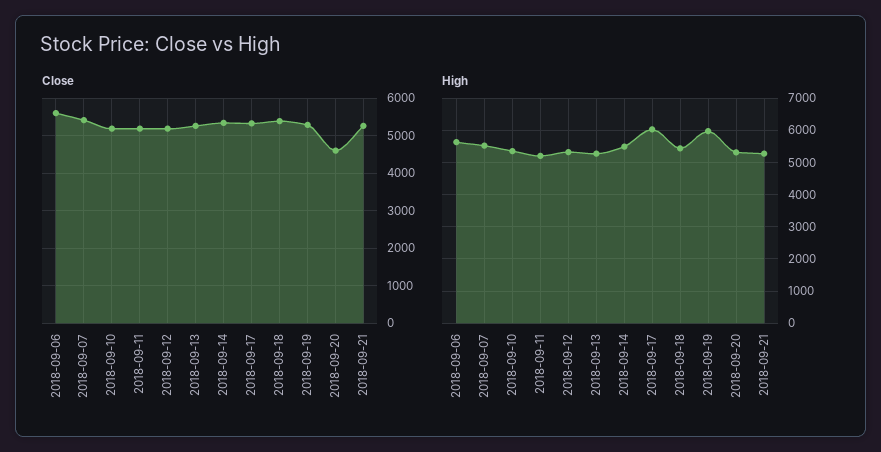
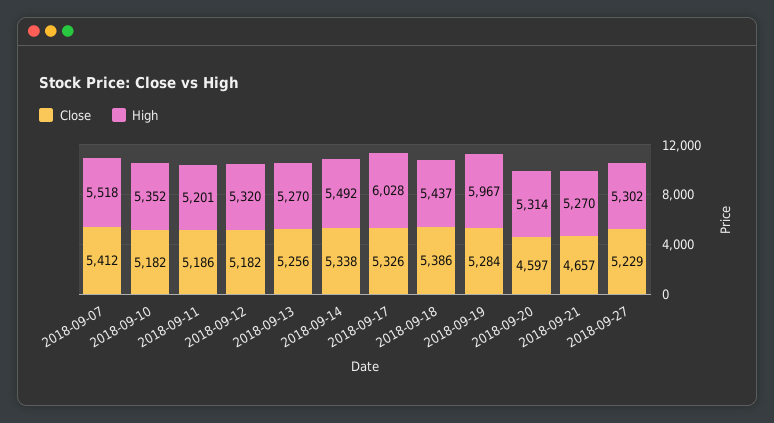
Close, 2018-09-06: 5600 -> none
Close, 2018-09-21: 5200 -> 4657
High, 2018-09-06: 5600 -> none
Close, 2018-09-27: none -> 5229
High, 2018-09-27: none -> 5302

